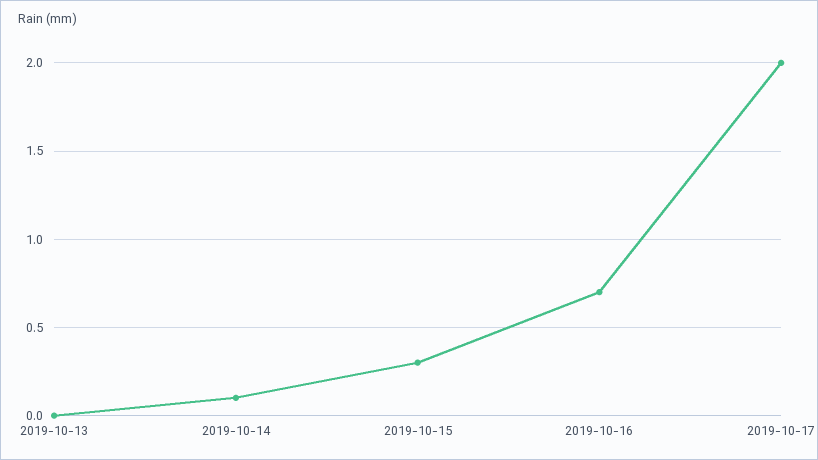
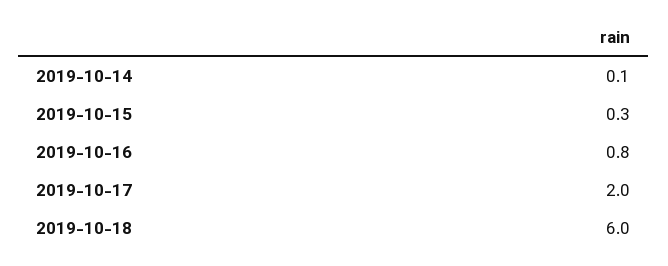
2019-10-13: 0 -> none
2019-10-16: 0.7 -> 0.8
2019-10-18: none -> 6

